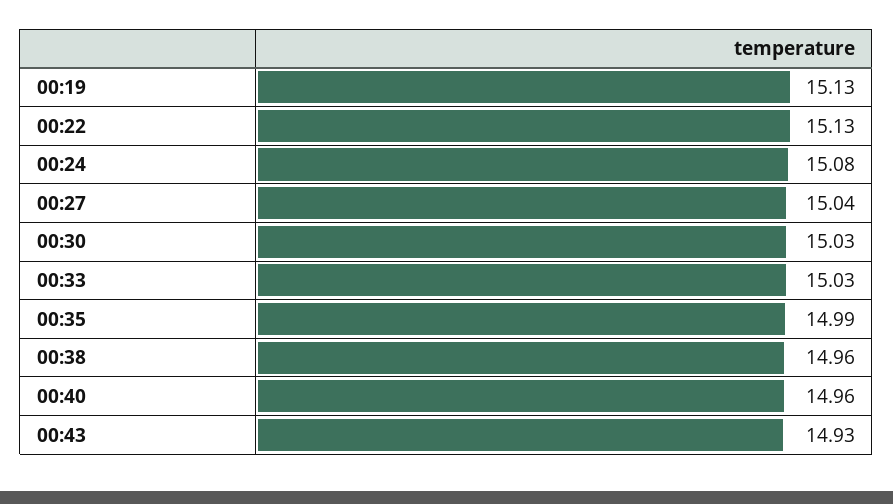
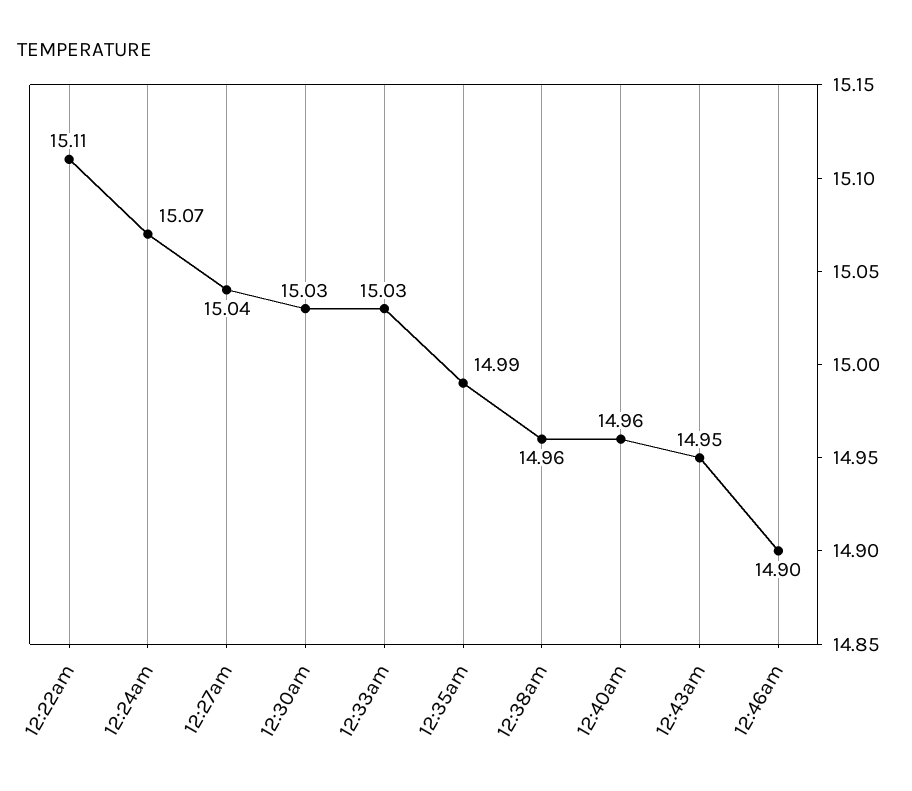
00:19: 15.13 -> none
00:22: 15.13 -> 15.11
00:24: 15.08 -> 15.07
00:43: 14.93 -> 14.95
12:46am: none -> 14.9

